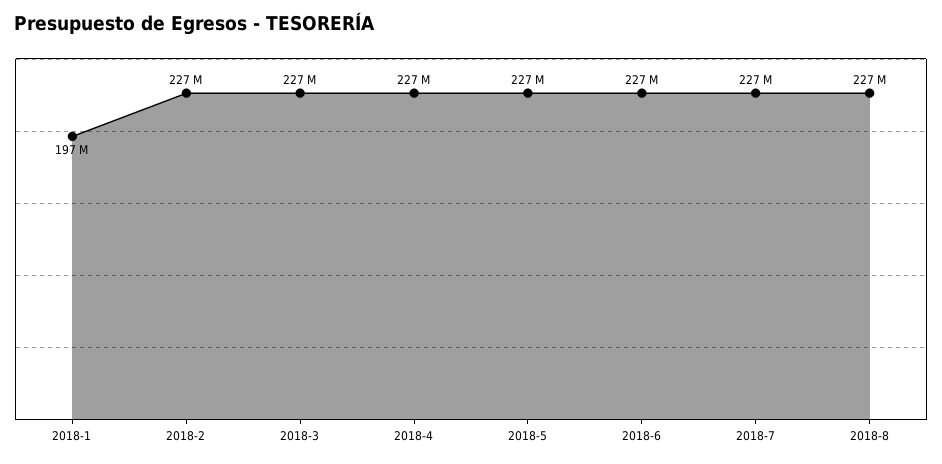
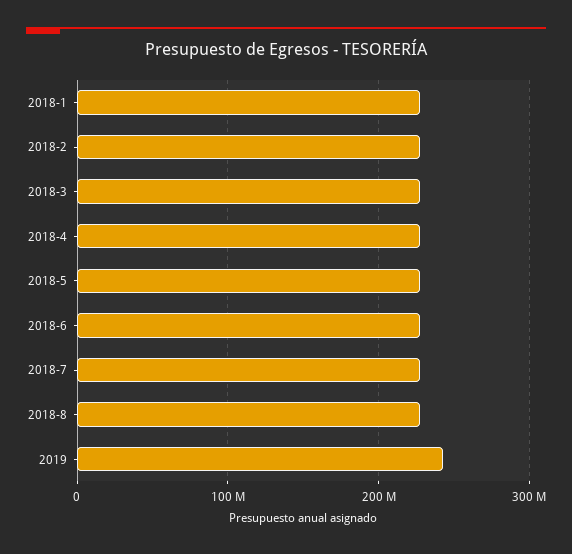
2018-1: 197000000 -> 230000000
2019: none -> 240000000

